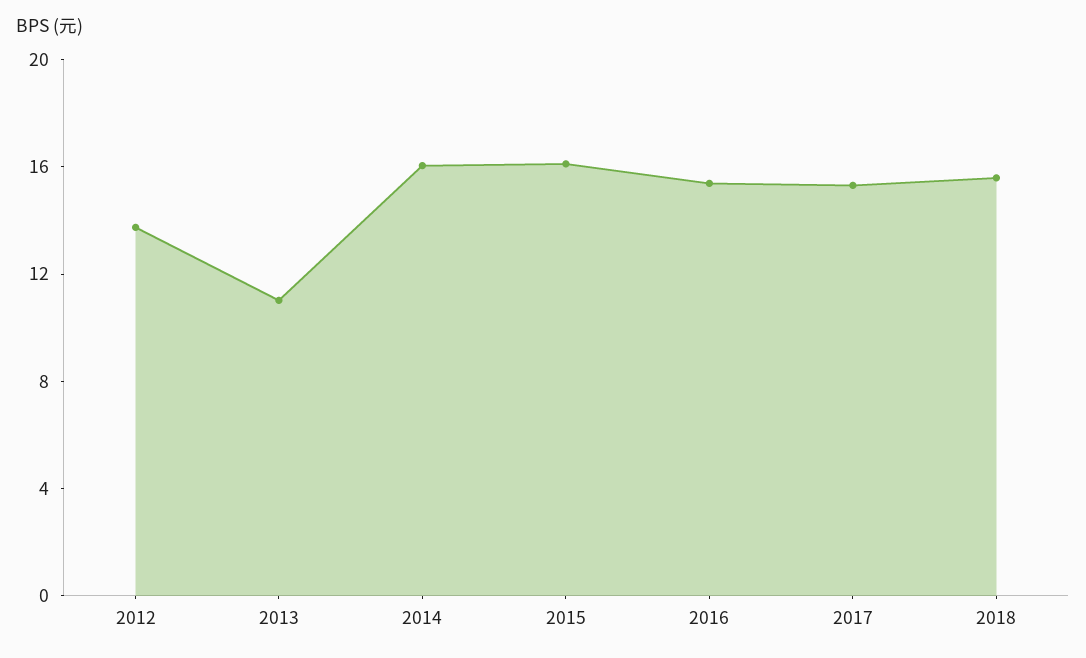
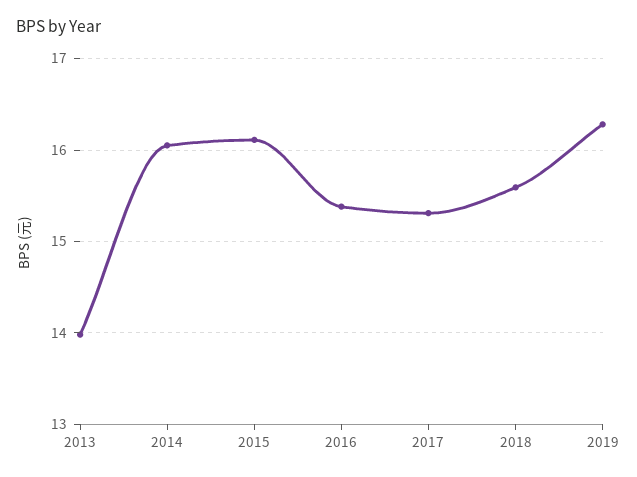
2012: 14 -> none
2013: 11 -> 14
2019: none -> 16.3

